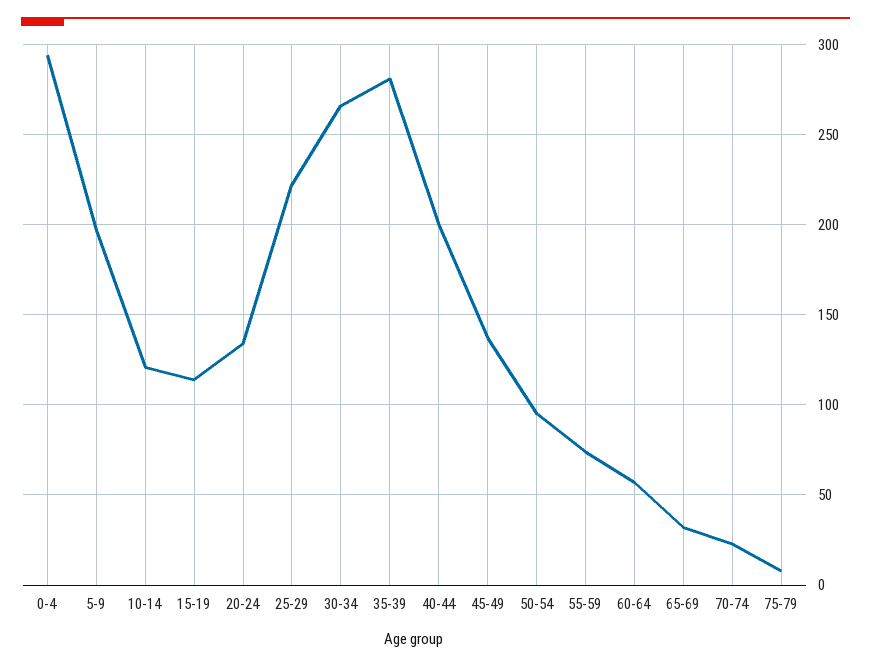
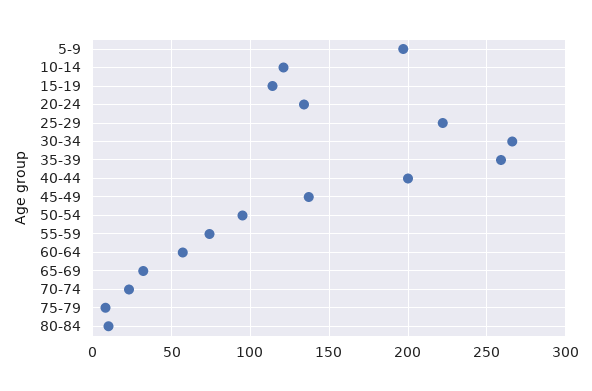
0-4: 295 -> none
35-39: 280 -> 260
80-84: none -> 10

